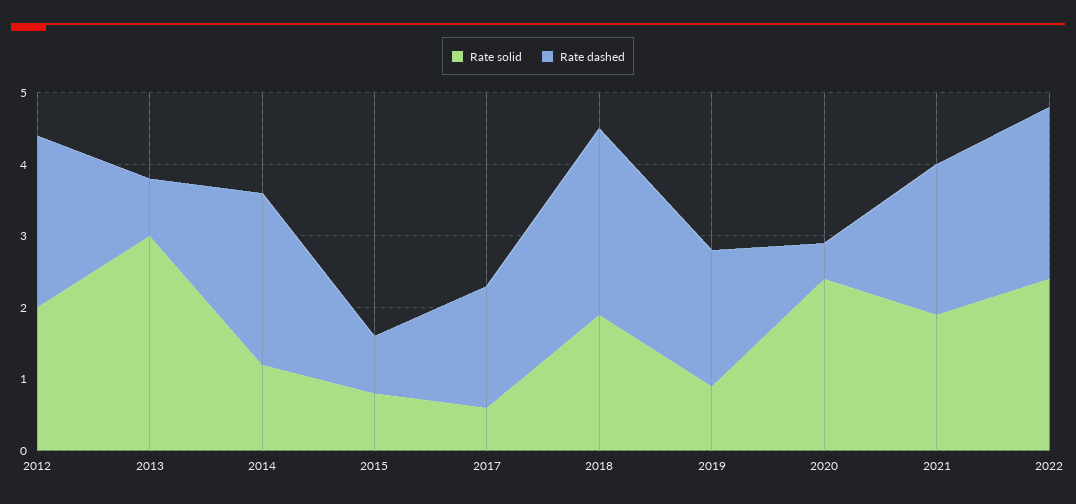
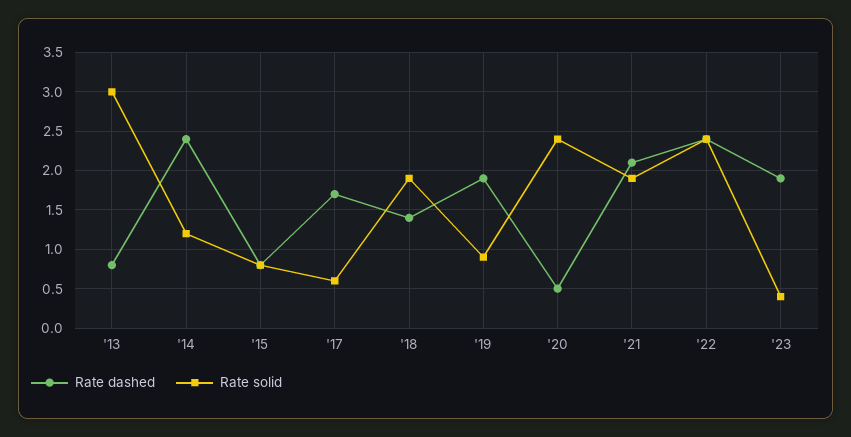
Rate solid, 2012: 2 -> none
Rate dashed, 2012: 2.5 -> none
Rate dashed, 2018: 2.5 -> 1.4
Rate dashed, '23: none -> 1.9
Rate solid, '23: none -> 0.4

